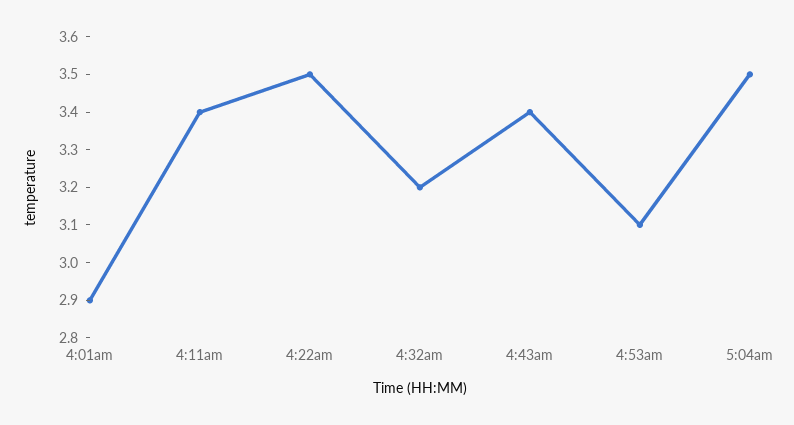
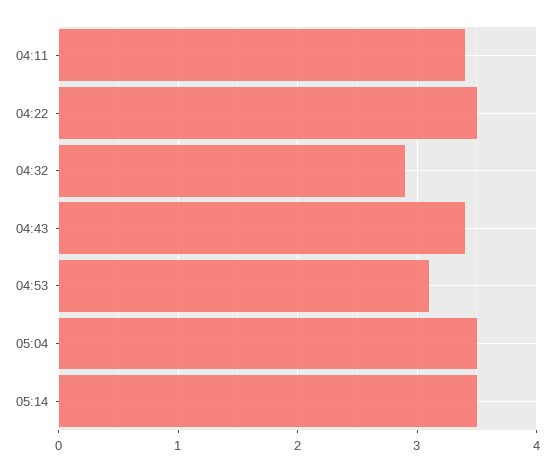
4:01am: 2.9 -> none
4:32am: 3.2 -> 2.9
05:14: none -> 3.5

